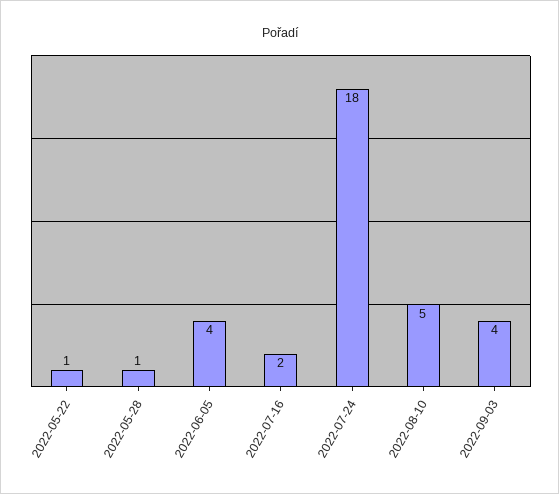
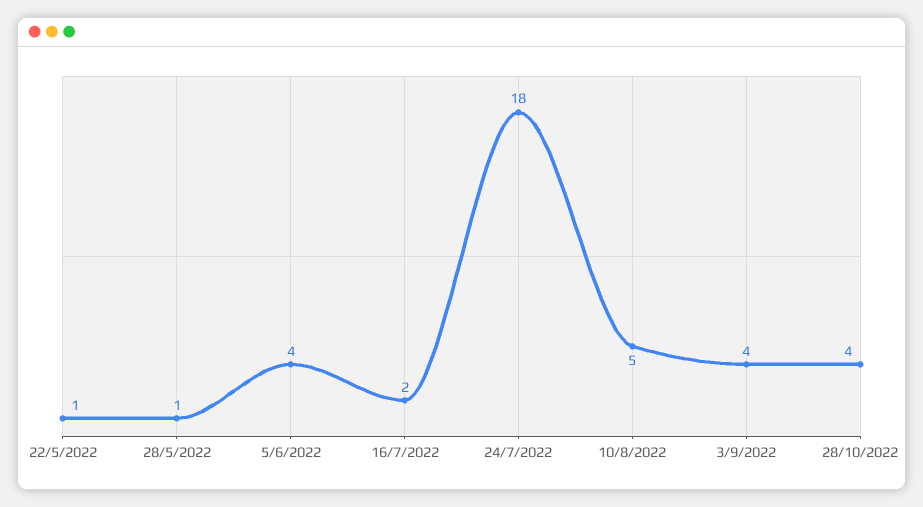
28/10/2022: none -> 4

